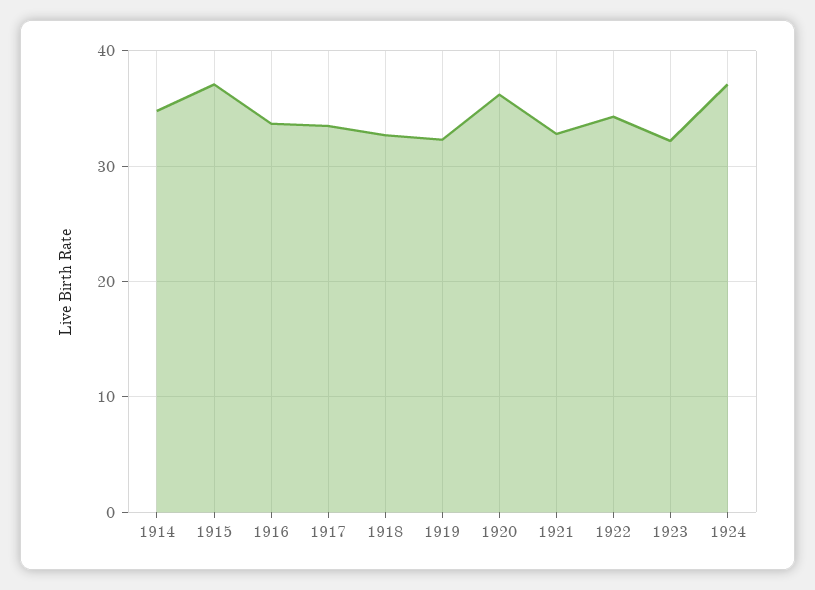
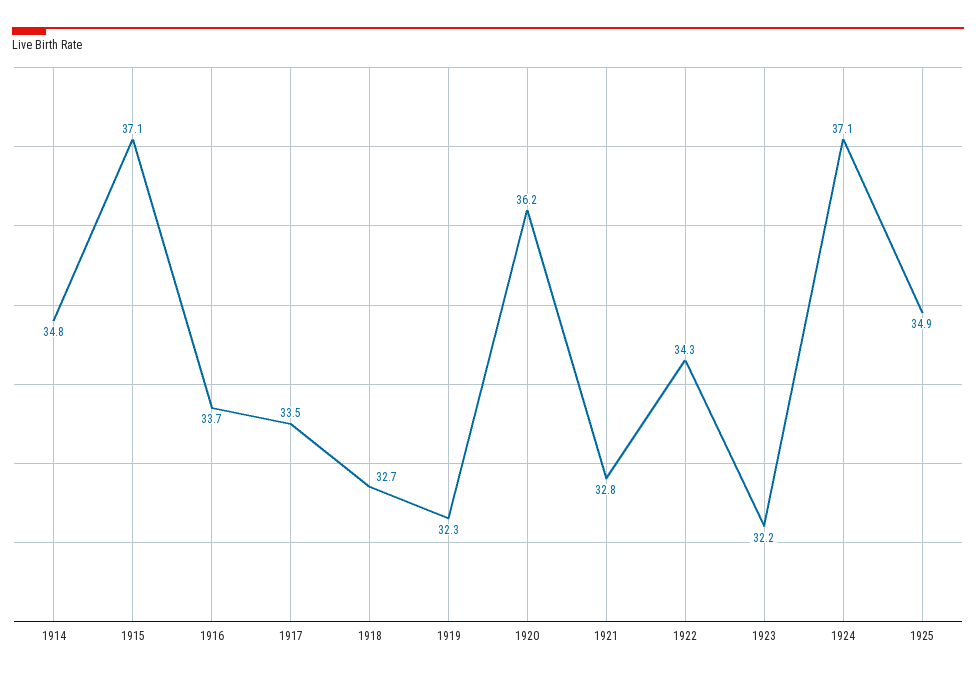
1925: none -> 34.9

